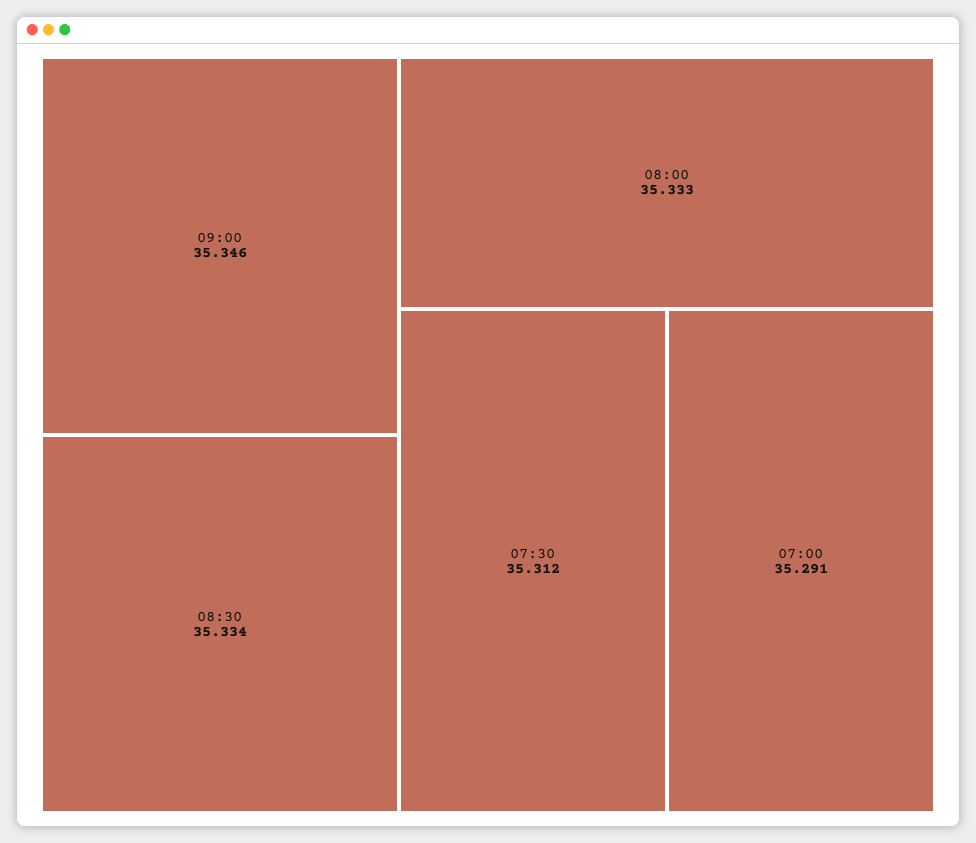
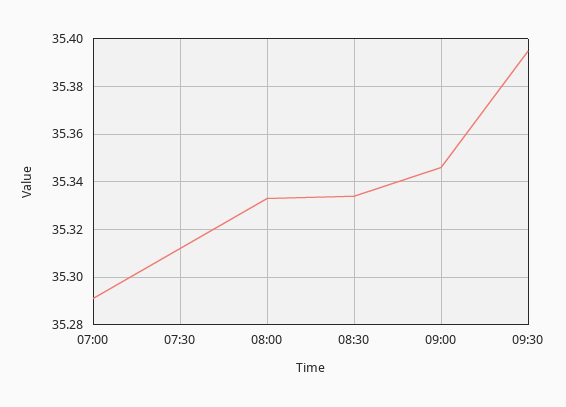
09:30: none -> 35.395

